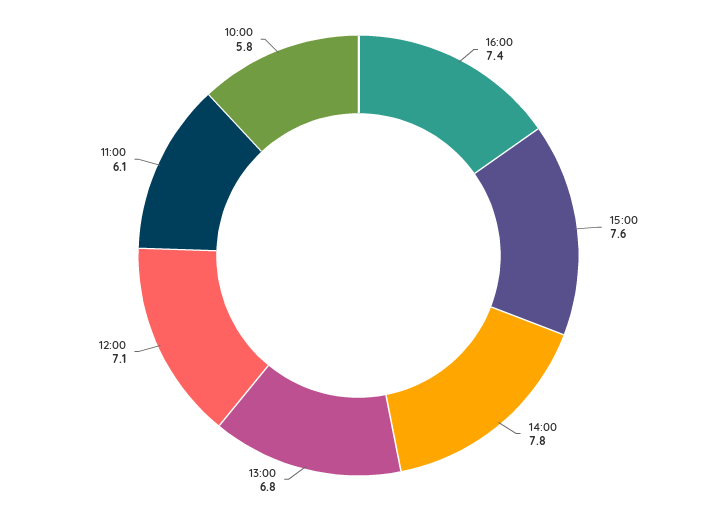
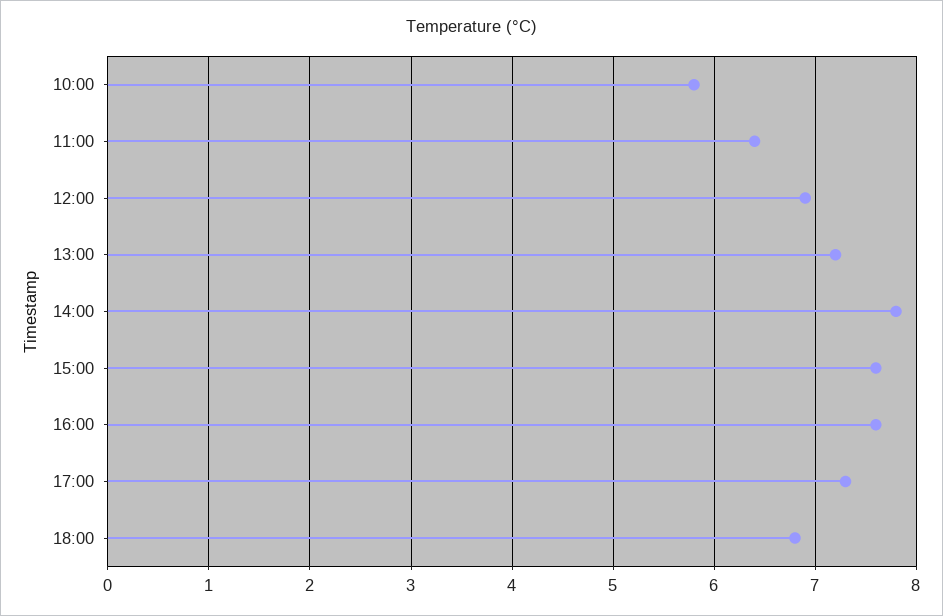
16:00: 7.4 -> 7.6
13:00: 6.8 -> 7.2
12:00: 7.1 -> 6.9
11:00: 6.1 -> 6.4
17:00: none -> 7.3
18:00: none -> 6.8

